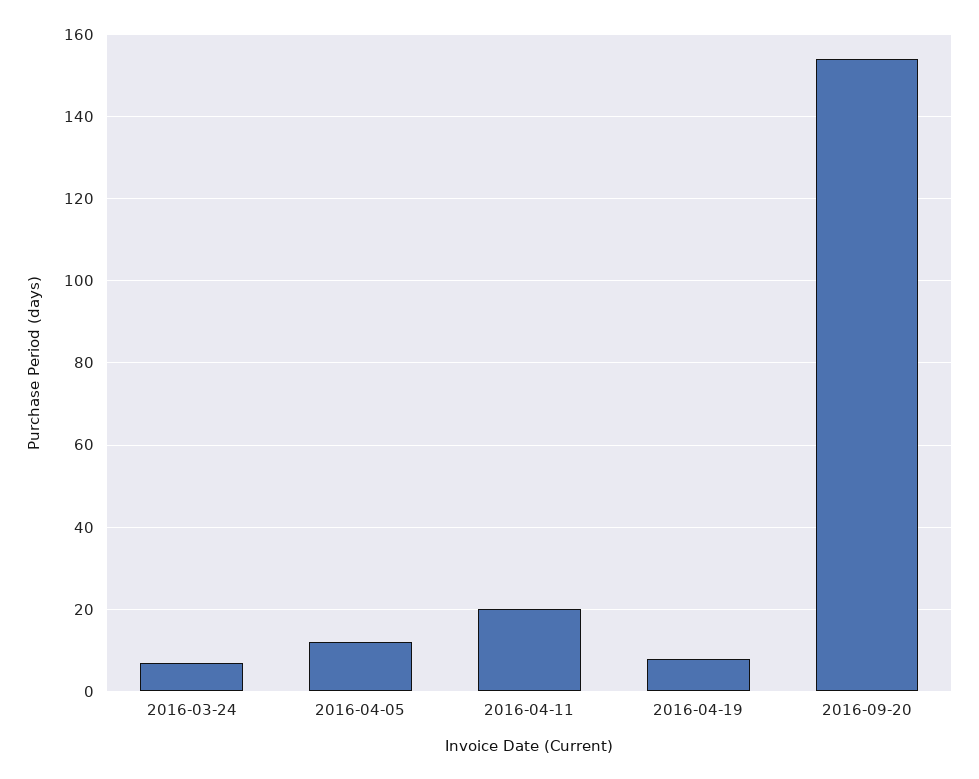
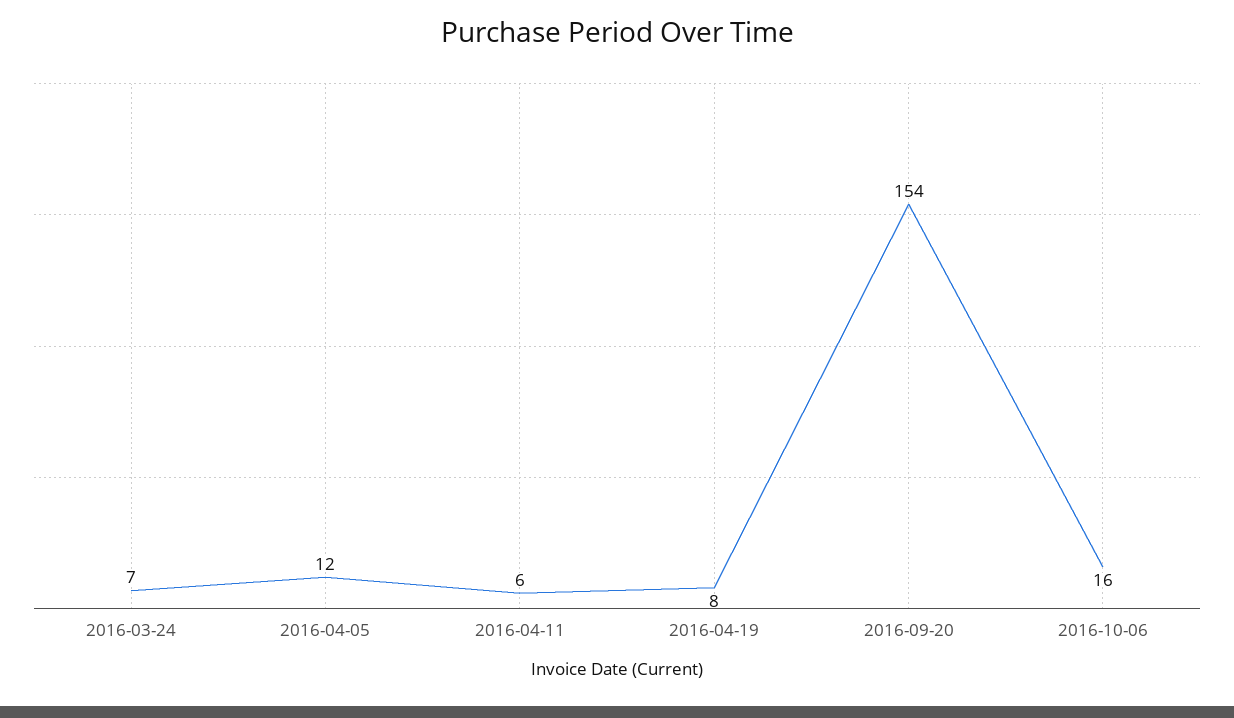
2016-04-11: 20 -> 6
2016-10-06: none -> 16

